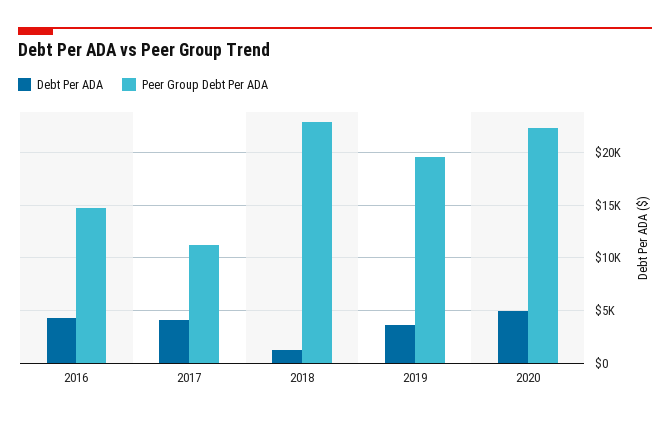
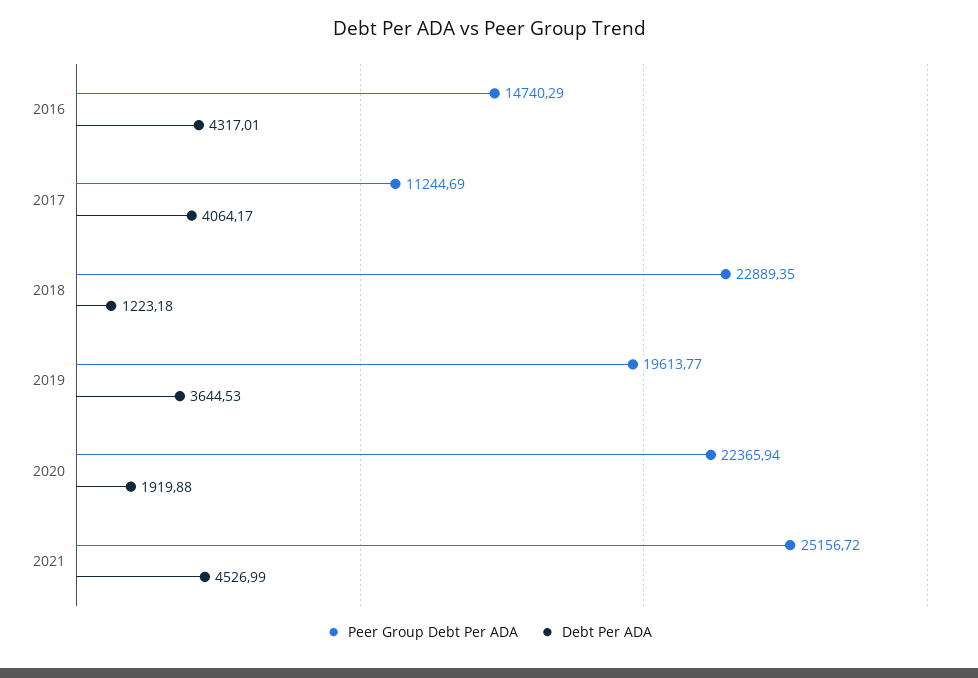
Debt Per ADA, 2020: 5000 -> 1919.88
Peer Group Debt Per ADA, 2021: none -> 25156.72
Debt Per ADA, 2021: none -> 4526.99

